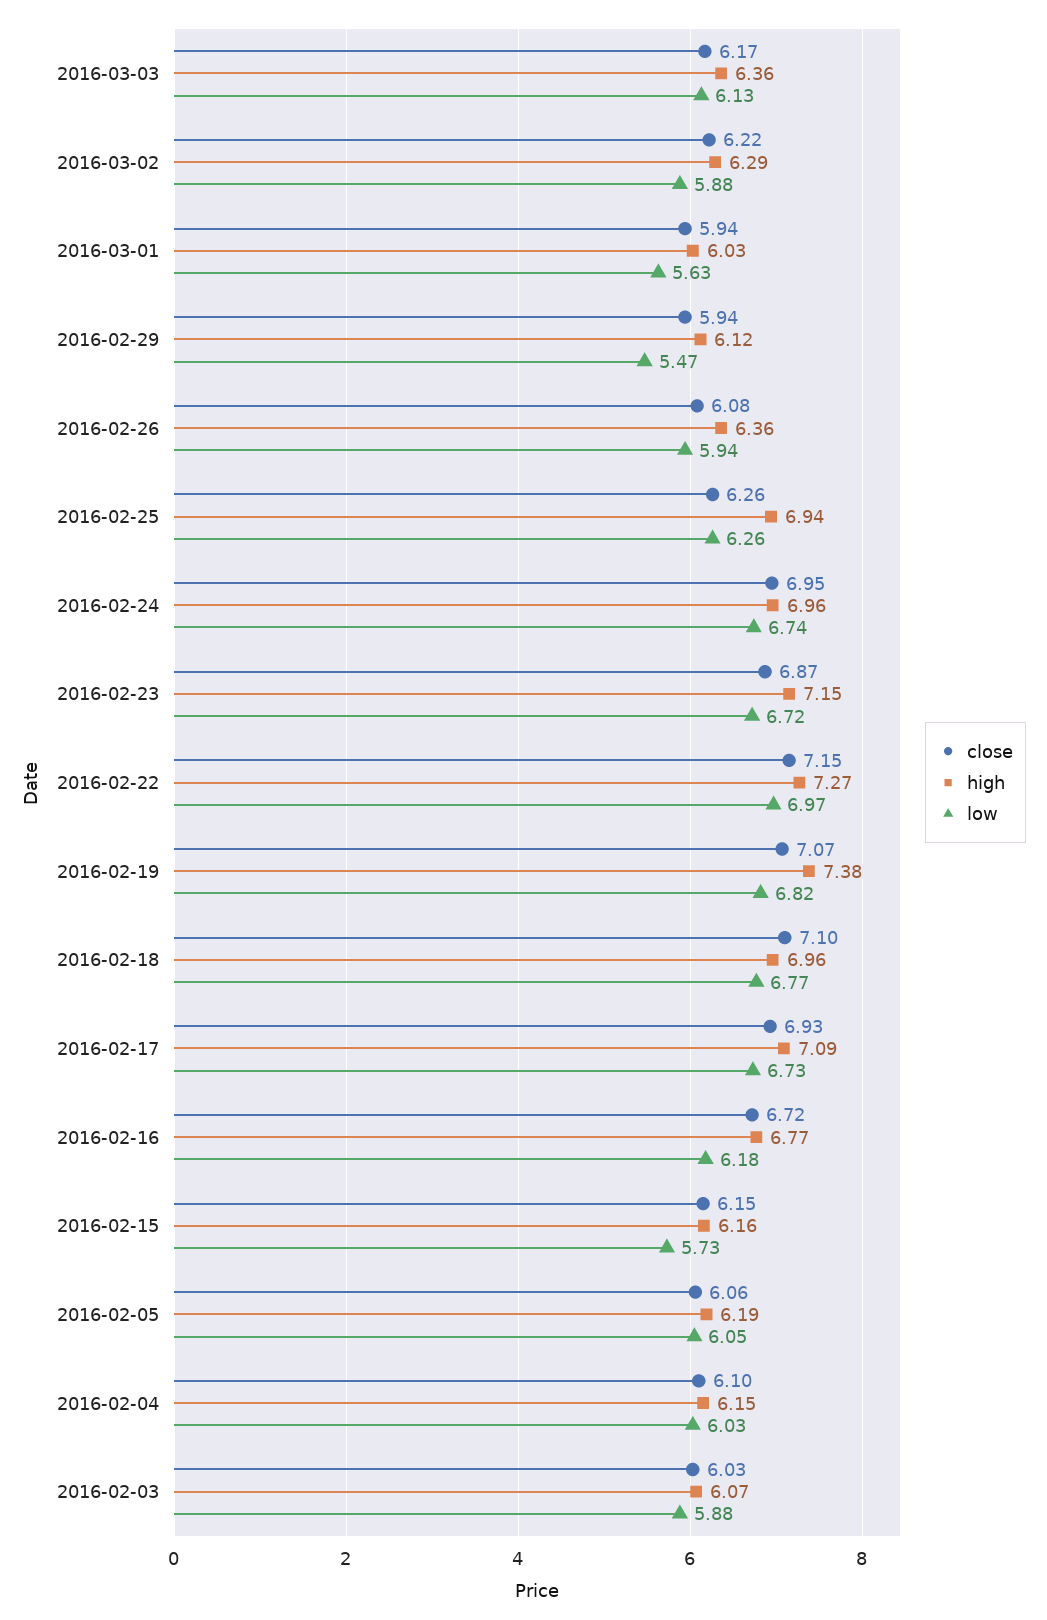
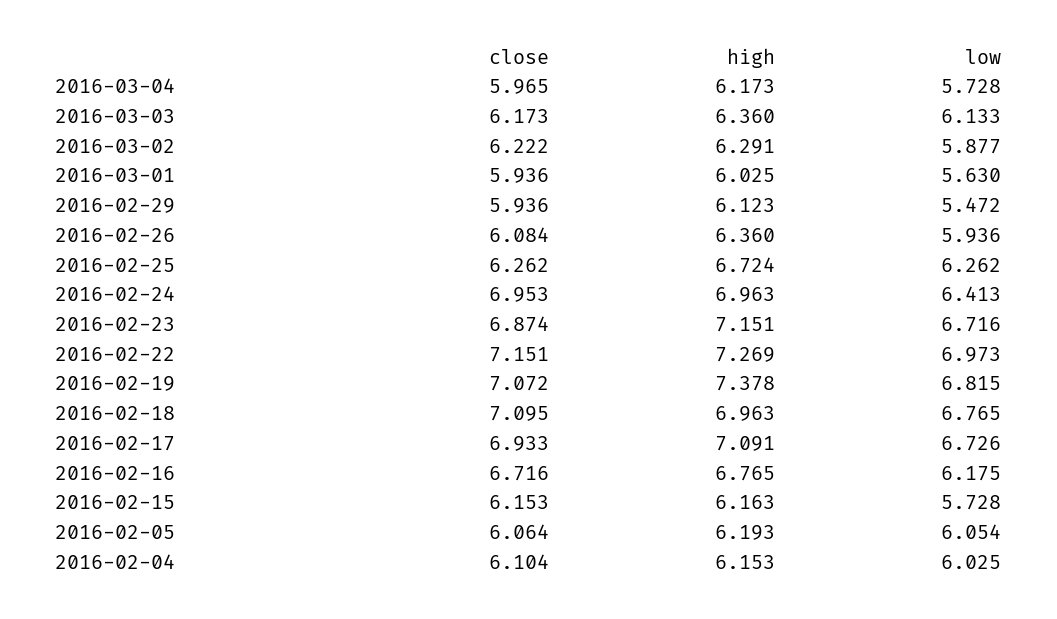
high, 2016-02-25: 6.94 -> 6.724
low, 2016-02-24: 6.74 -> 6.413
close, 2016-02-03: 6.03 -> none
high, 2016-02-03: 6.07 -> none
low, 2016-02-03: 5.88 -> none
close, 2016-03-04: none -> 5.965
high, 2016-03-04: none -> 6.173
low, 2016-03-04: none -> 5.728

